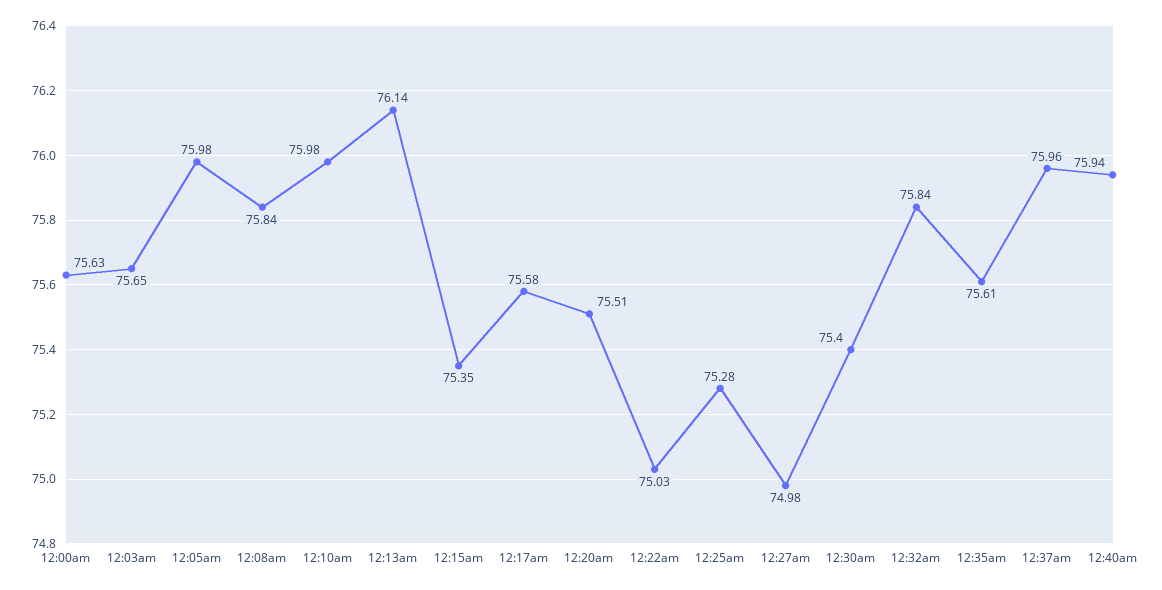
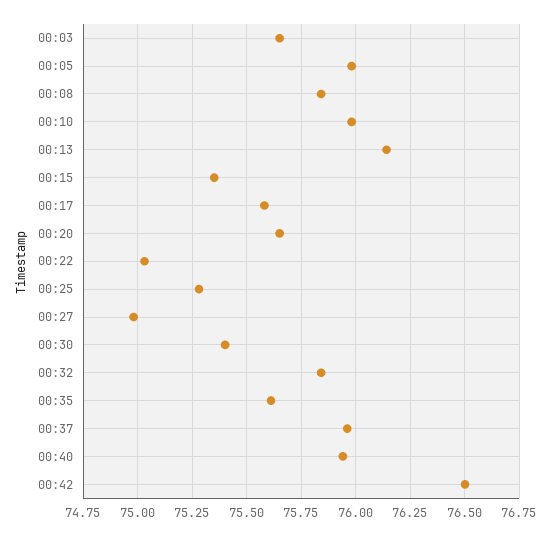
12:00am: 75.63 -> none
12:20am: 75.51 -> 75.65
00:42: none -> 76.5

